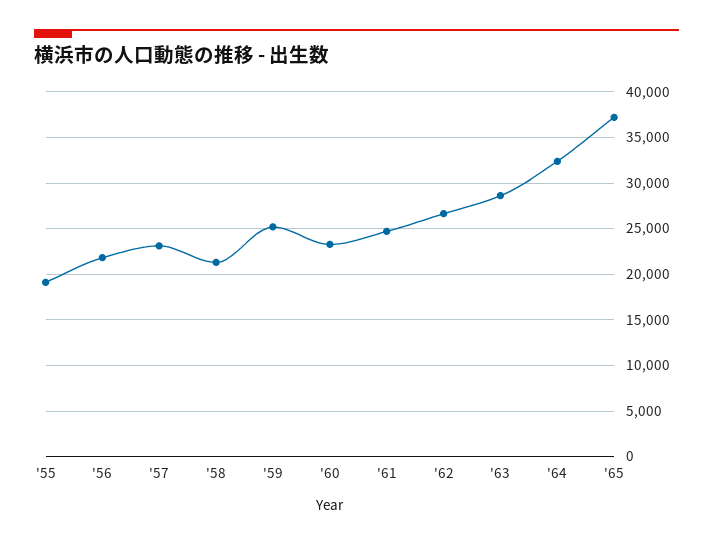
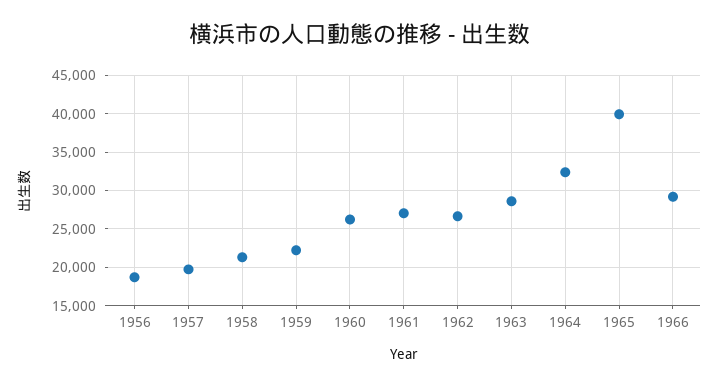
'55: 19000 -> none
'56: 22000 -> 19000
'57: 23000 -> 20000
'59: 25000 -> 22000
'60: 23000 -> 26000
'61: 25000 -> 27000
'65: 37000 -> 40000
1966: none -> 29000

